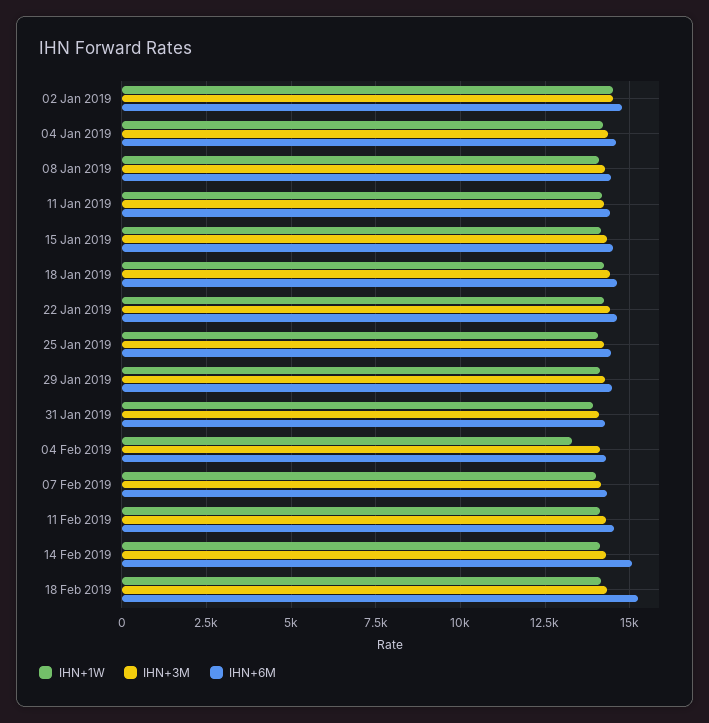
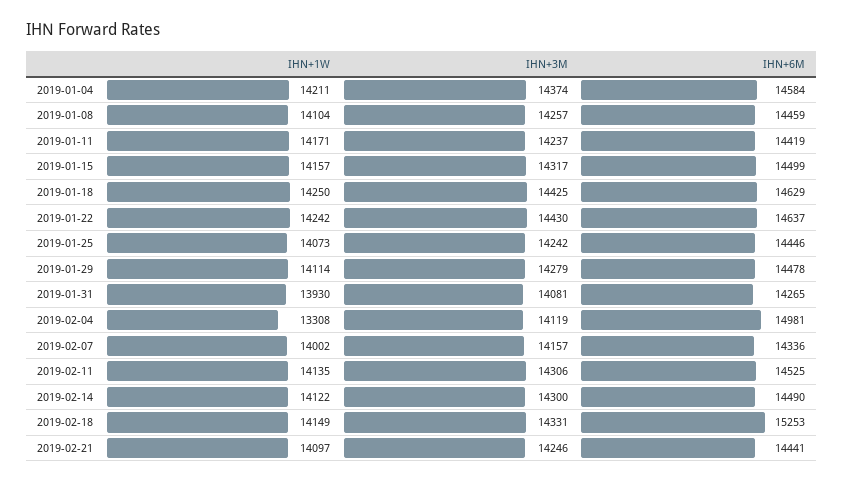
IHN+1W, 02 Jan 2019: 14500 -> none
IHN+3M, 02 Jan 2019: 14500 -> none
IHN+6M, 02 Jan 2019: 14750 -> none
IHN+6M, 04 Feb 2019: 14250 -> 14981
IHN+6M, 14 Feb 2019: 15000 -> 14490
IHN+1W, 2019-02-21: none -> 14097
IHN+3M, 2019-02-21: none -> 14246
IHN+6M, 2019-02-21: none -> 14441

